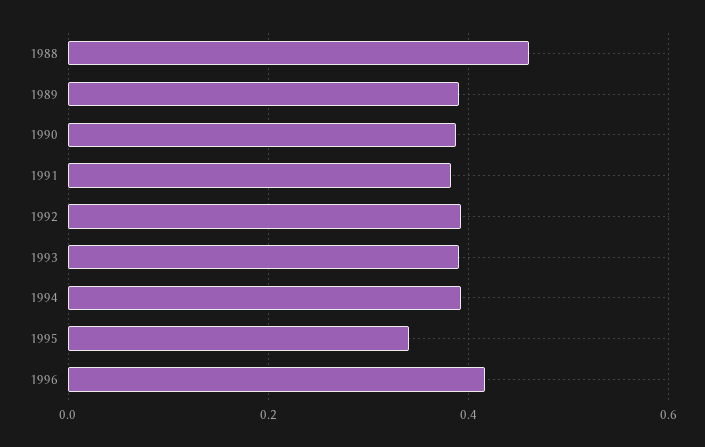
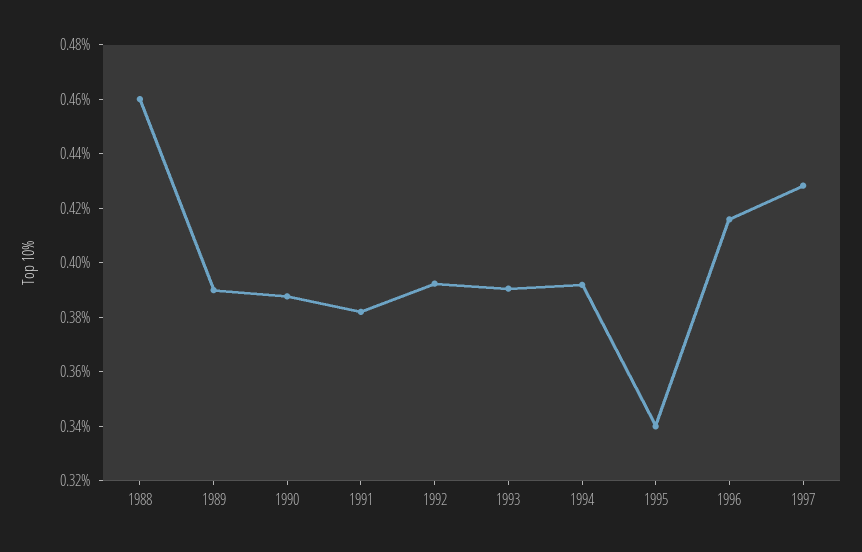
1997: none -> 0.43

